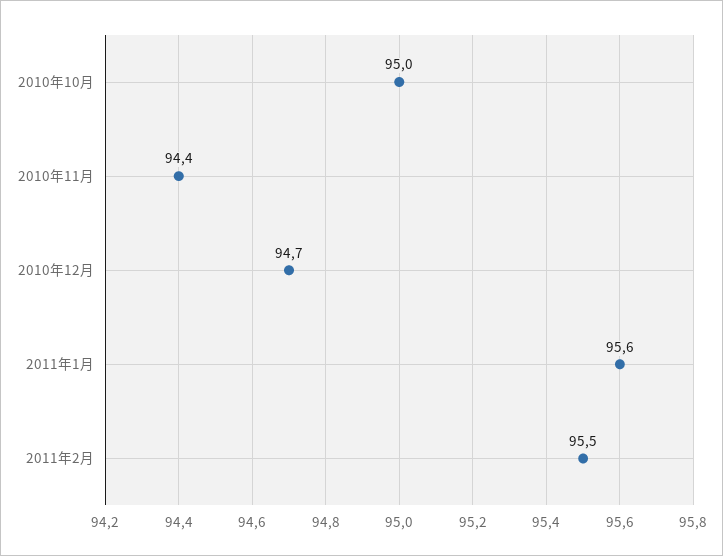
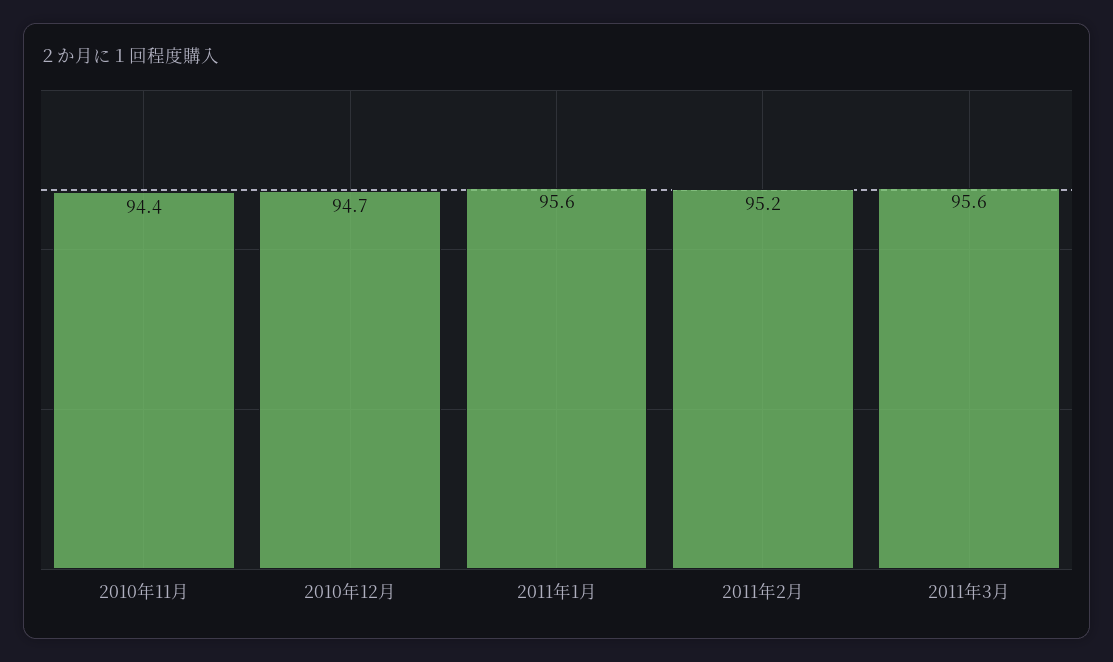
2010年10月: 95 -> none
2011年2月: 95.5 -> 95.2
2011年3月: none -> 95.6

